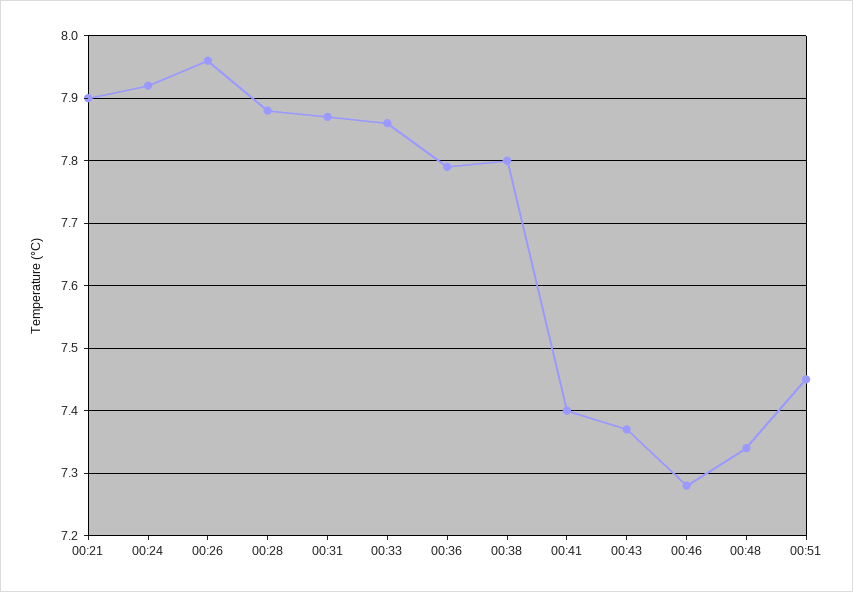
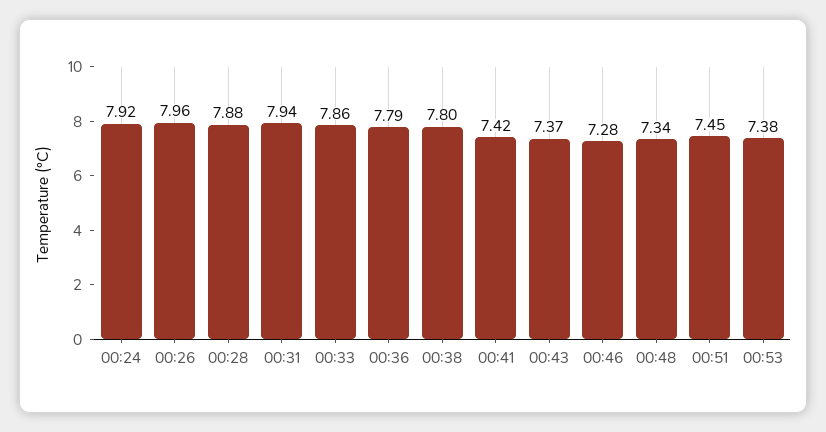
00:21: 7.9 -> none
00:31: 7.87 -> 7.94
00:41: 7.4 -> 7.42
00:53: none -> 7.38

